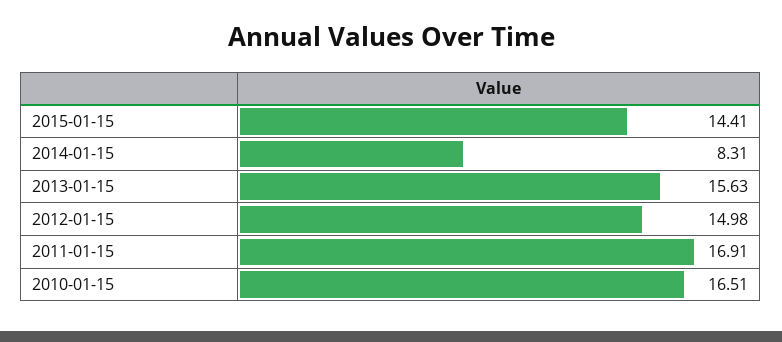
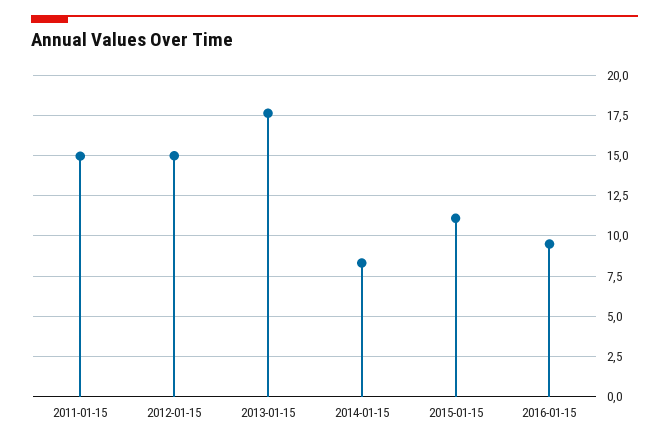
2015-01-15: 14.41 -> 11
2013-01-15: 15.63 -> 17.5
2011-01-15: 16.91 -> 15
2010-01-15: 16.51 -> none
2016-01-15: none -> 9.5

